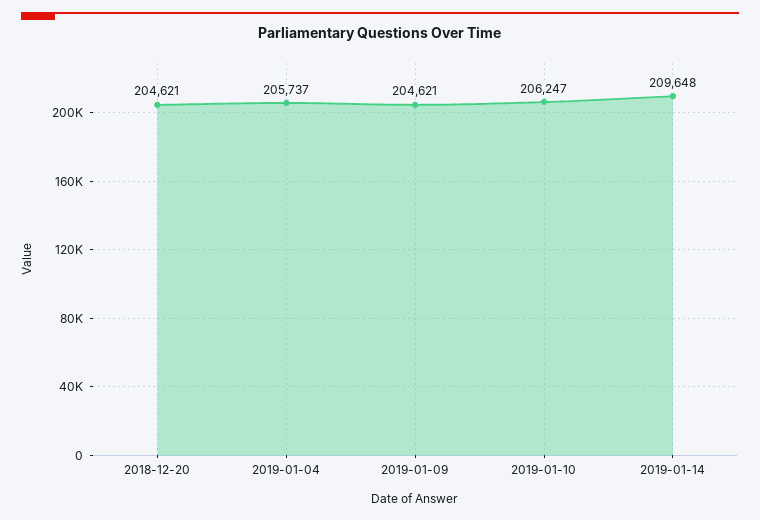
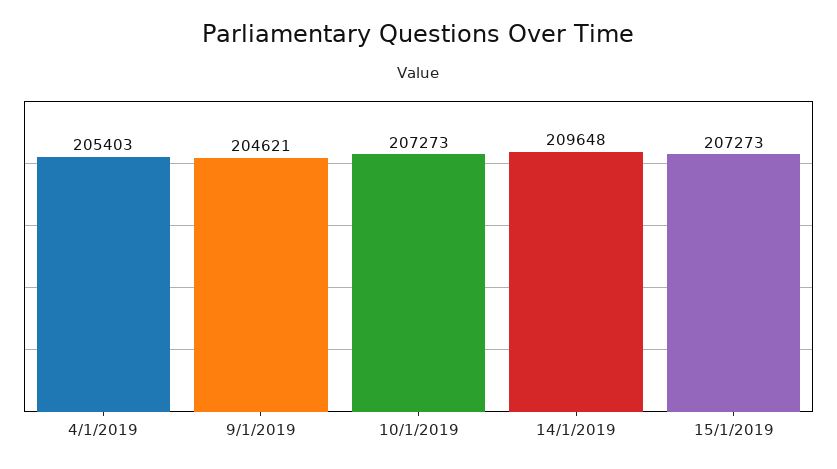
2018-12-20: 204621 -> none
2019-01-04: 205737 -> 205403
2019-01-10: 206247 -> 207273
15/1/2019: none -> 207273

